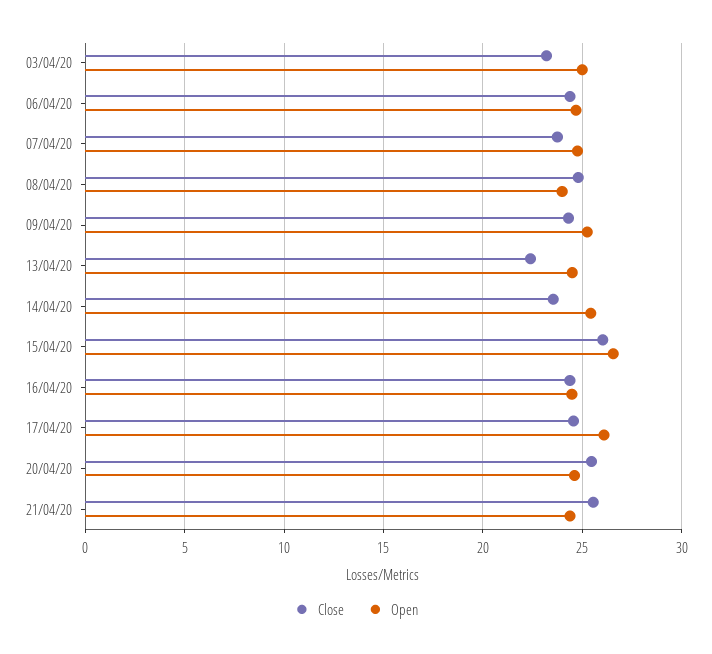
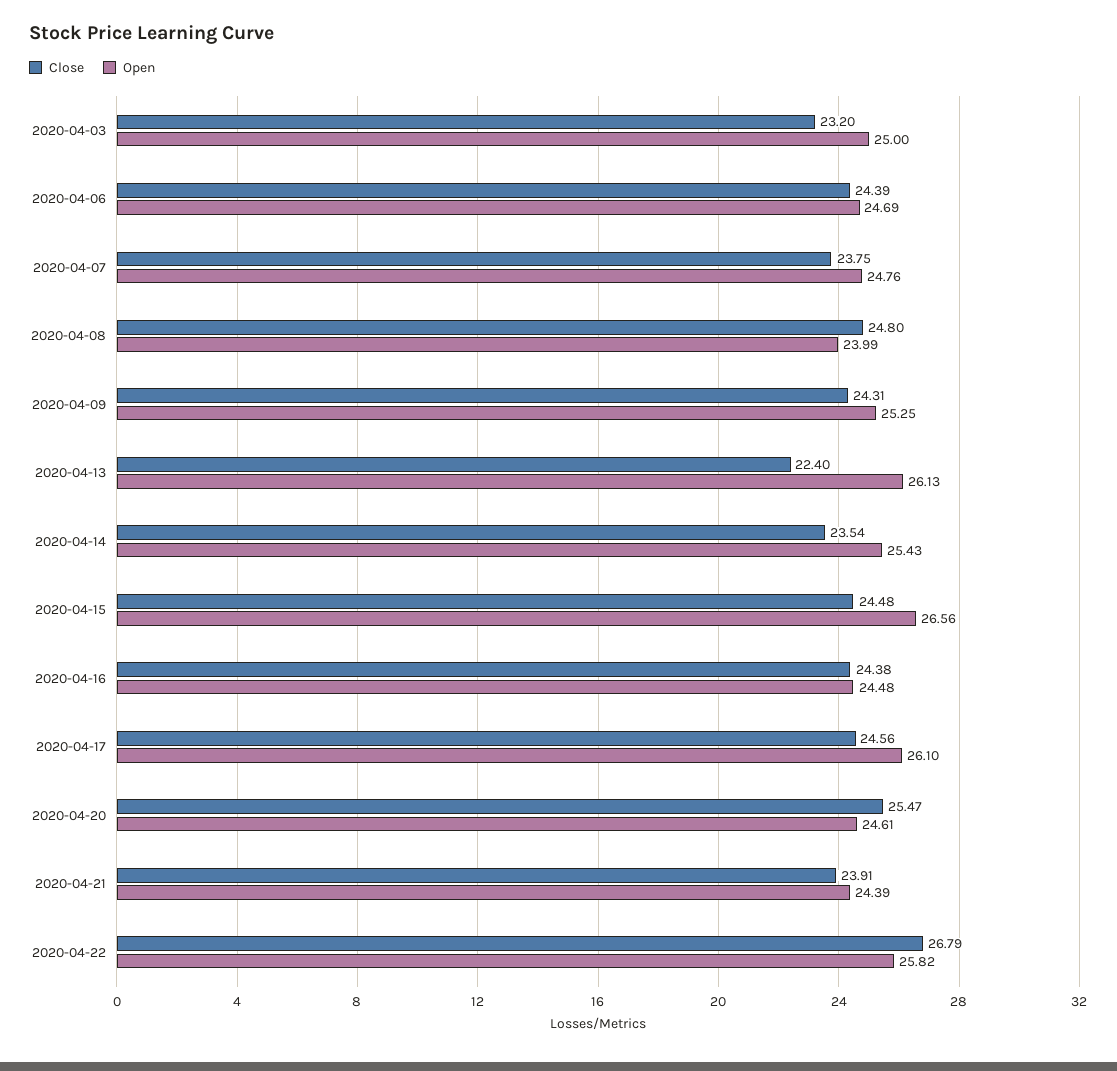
Open, 13/04/20: 24.5 -> 26.13
Close, 15/04/20: 26 -> 24.48
Close, 21/04/20: 25.5 -> 23.91
Close, 2020-04-22: none -> 26.79
Open, 2020-04-22: none -> 25.82

